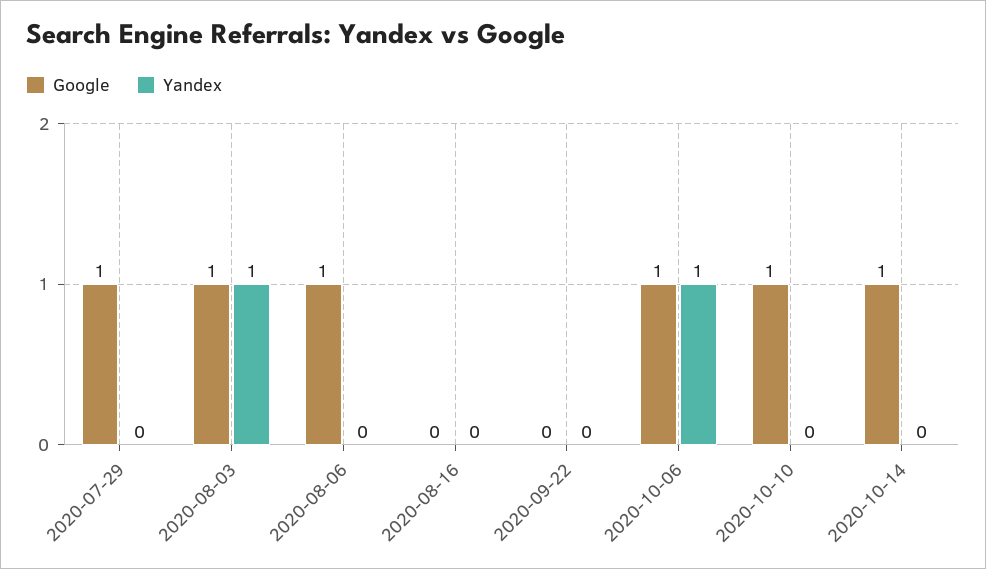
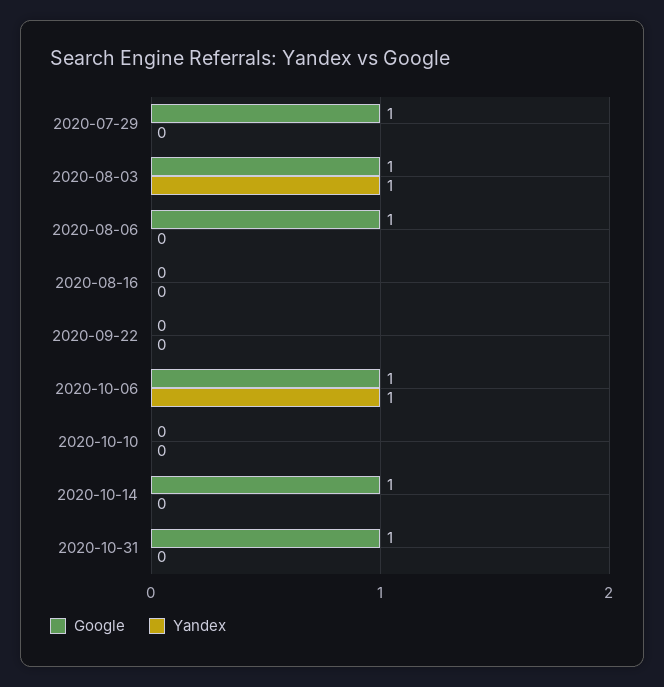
Google, 2020-10-10: 1 -> 0
Google, 2020-10-31: none -> 1
Yandex, 2020-10-31: none -> 0

